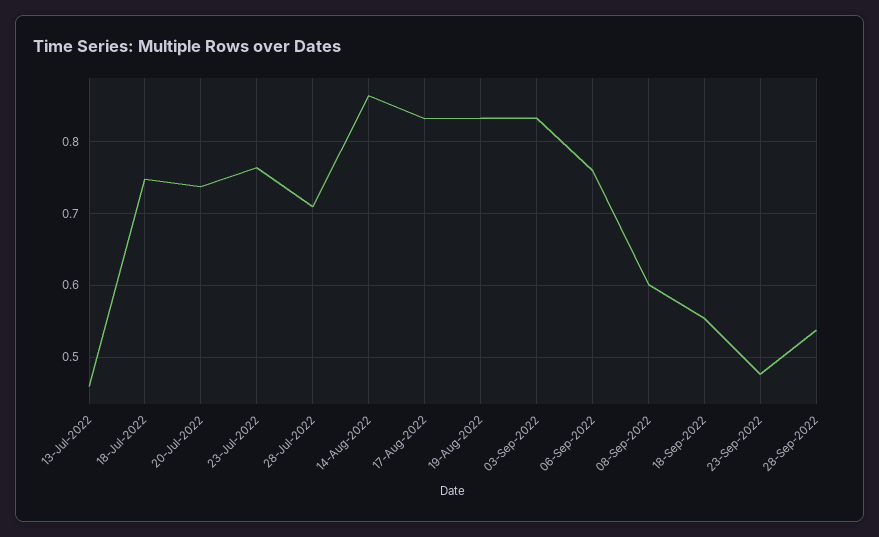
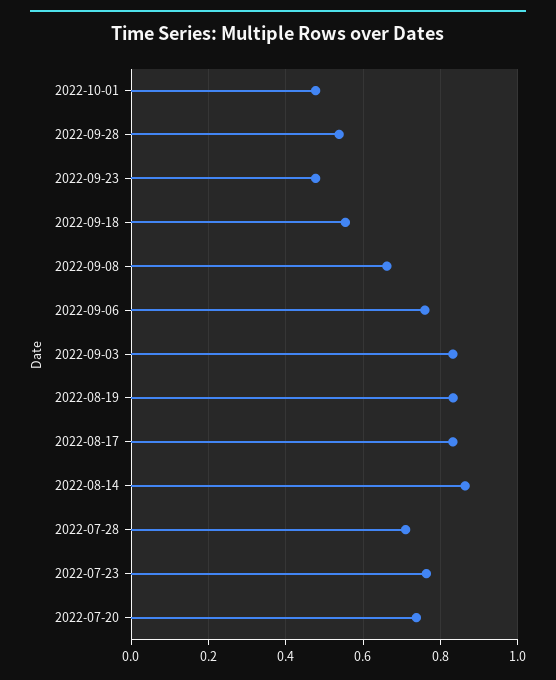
13-Jul-2022: 0.46 -> none
18-Jul-2022: 0.75 -> none
08-Sep-2022: 0.6 -> 0.66
2022-10-01: none -> 0.48

